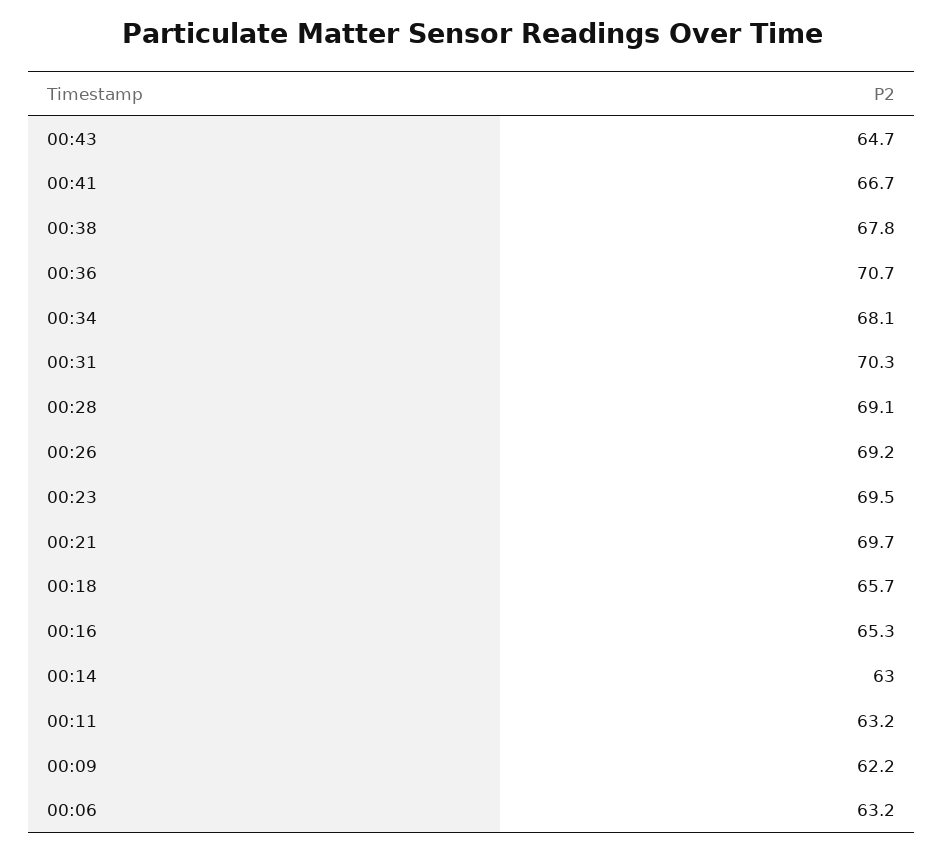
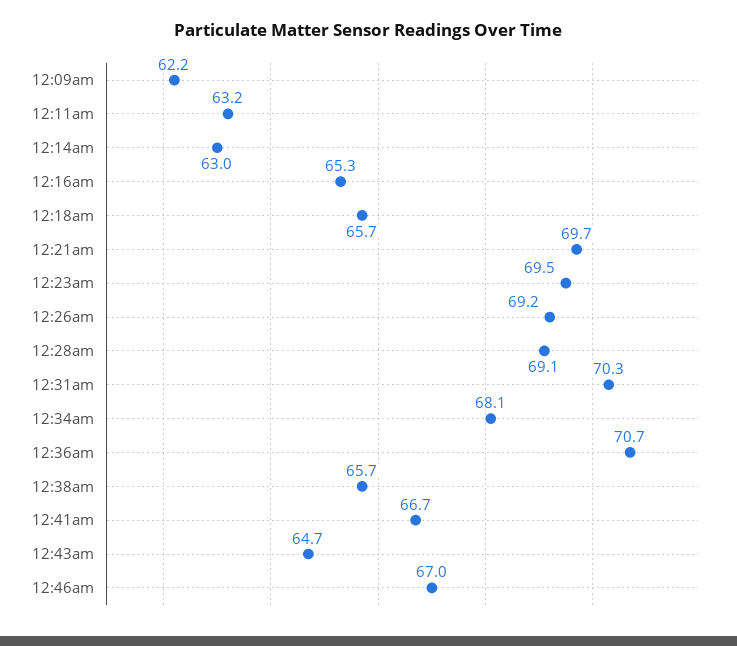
00:38: 67.8 -> 65.7
00:06: 63.2 -> none
12:46am: none -> 67

